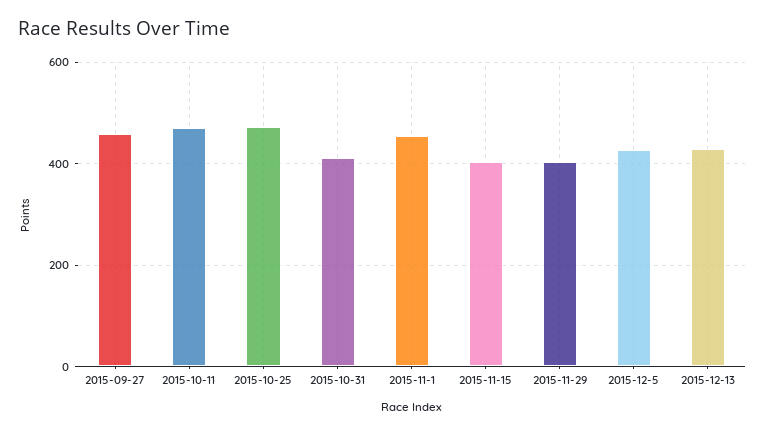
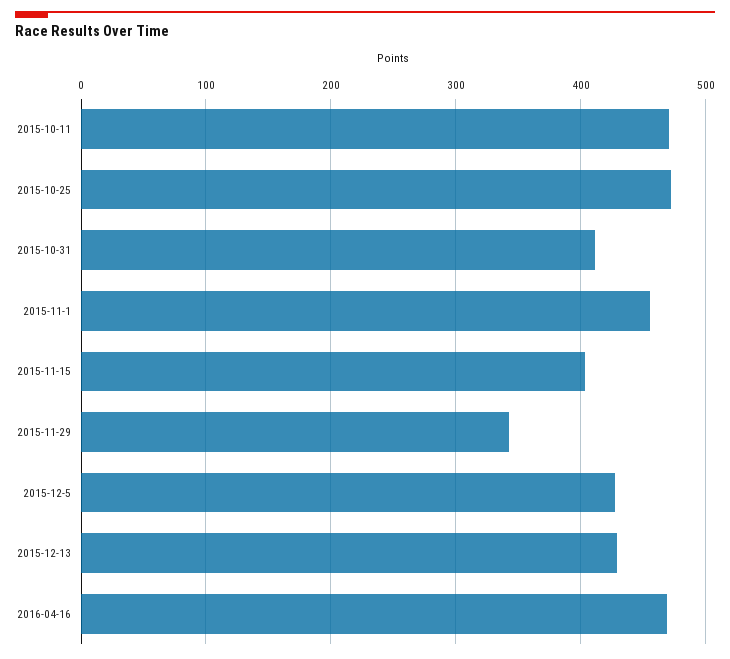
2015-09-27: 460 -> none
2015-11-29: 400 -> 340
2016-04-16: none -> 470

